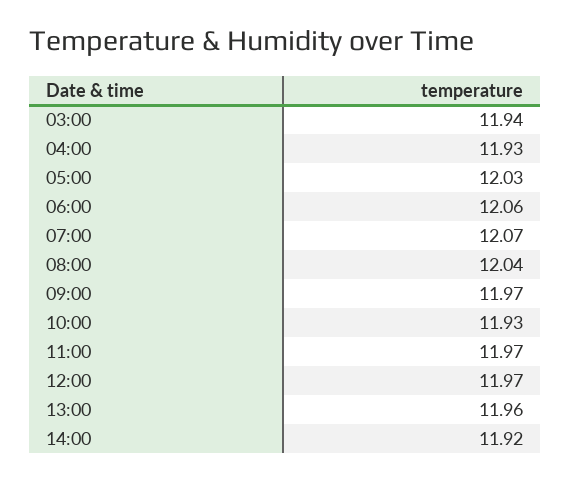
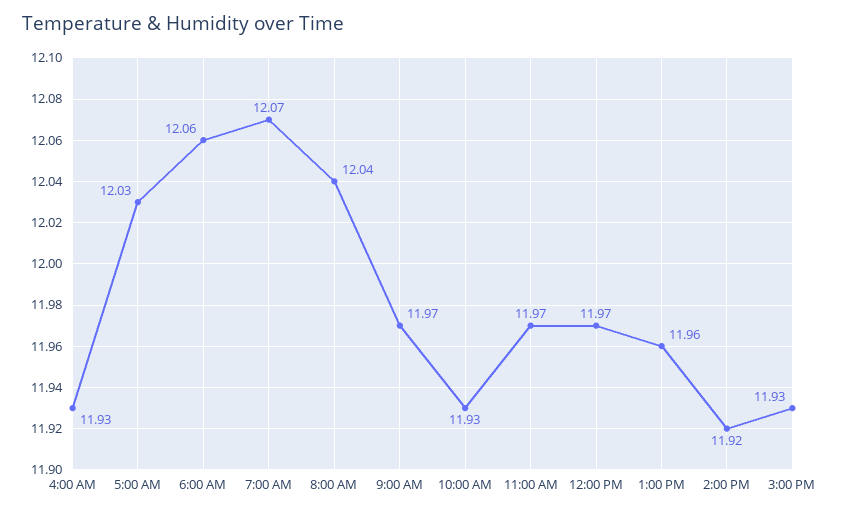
03:00: 11.94 -> none
3:00 PM: none -> 11.93

